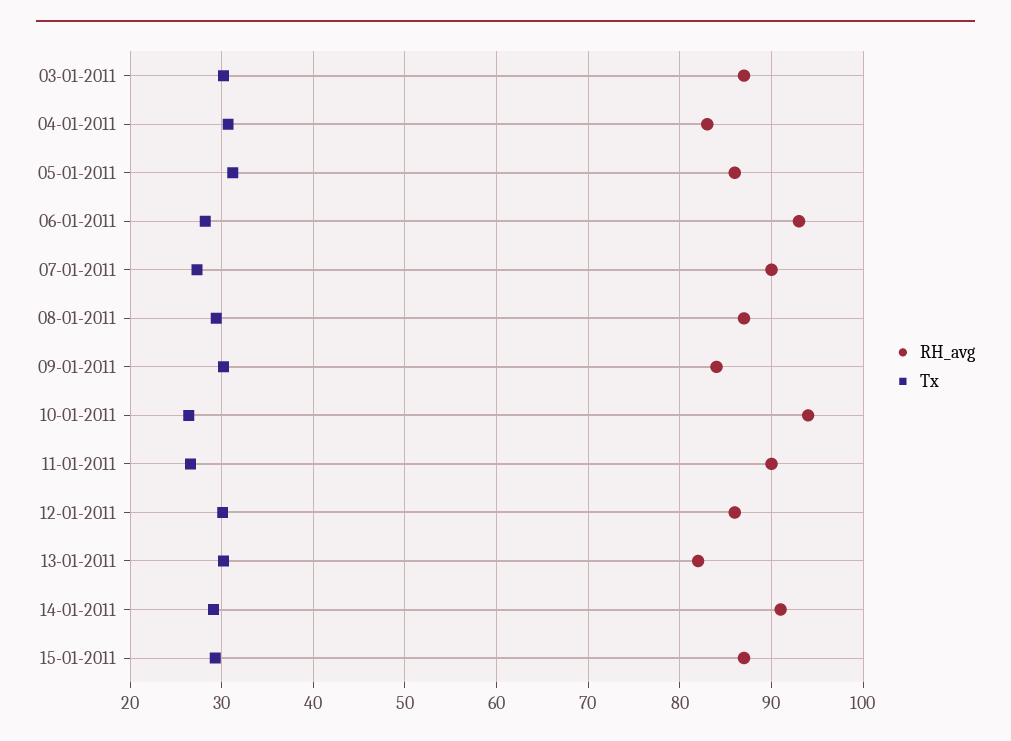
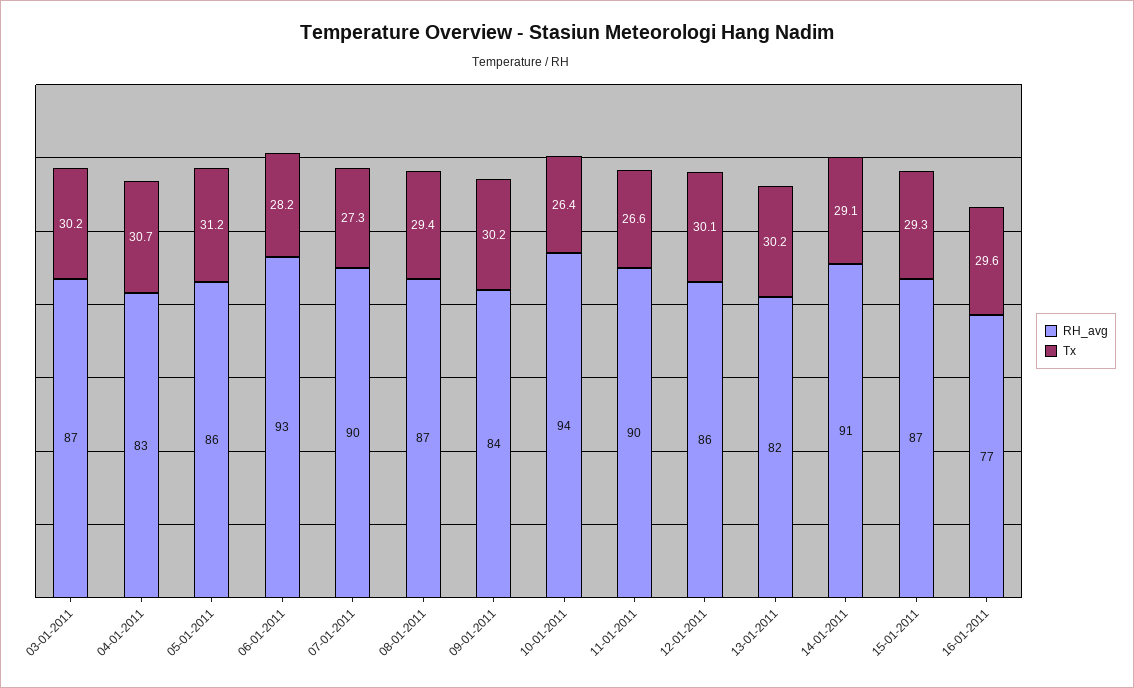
RH_avg, 16-01-2011: none -> 77
Tx, 16-01-2011: none -> 29.6

